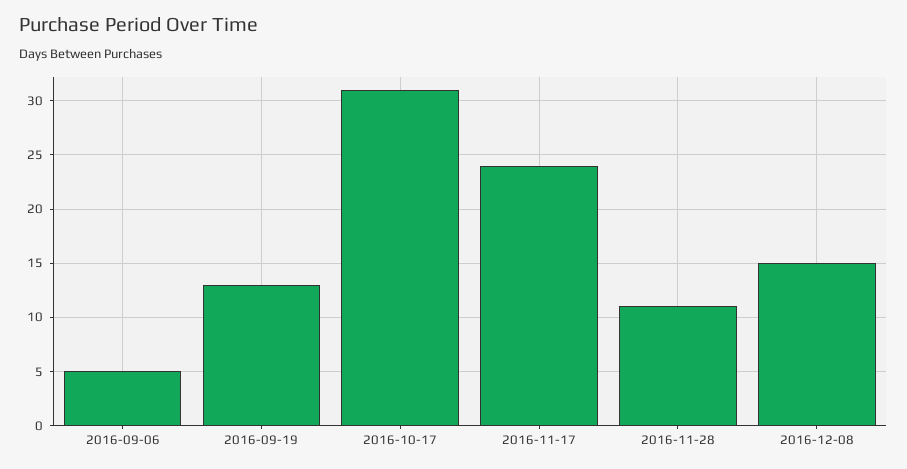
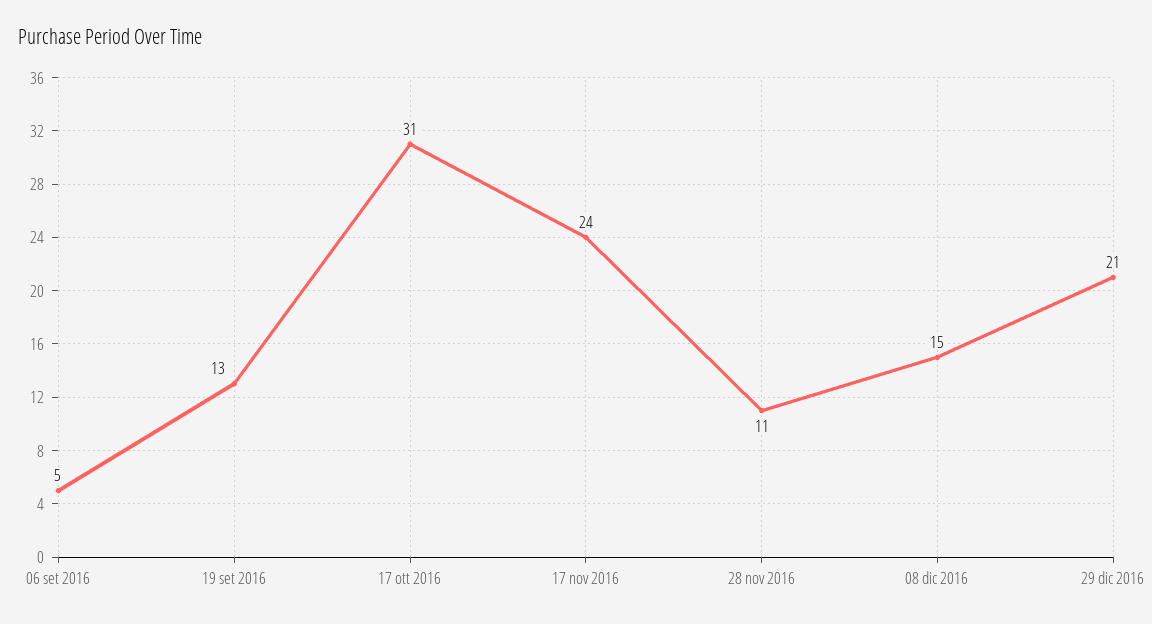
29 dic 2016: none -> 21

